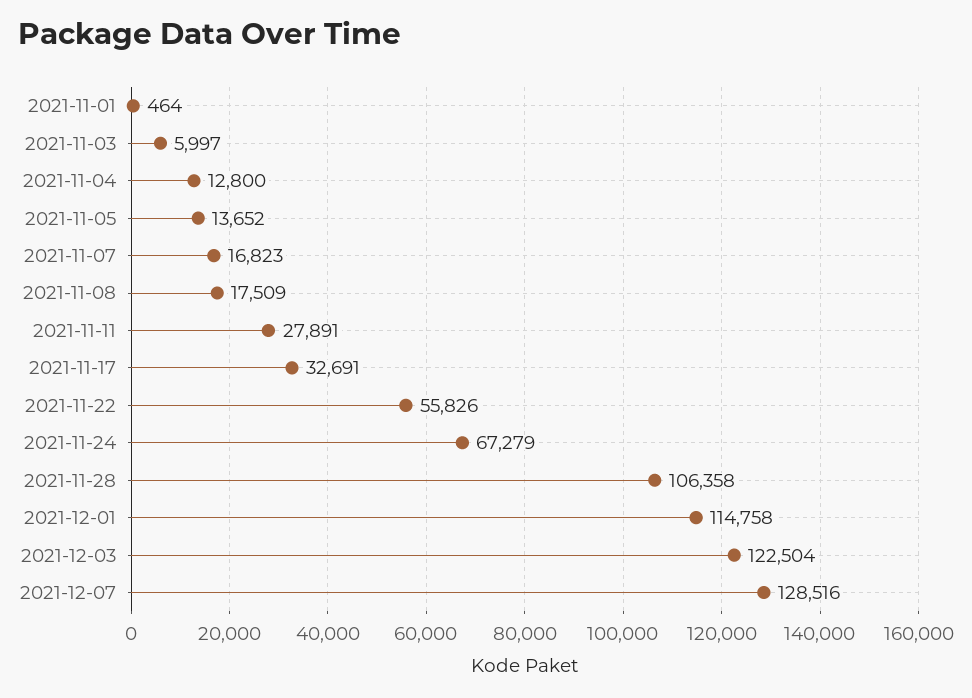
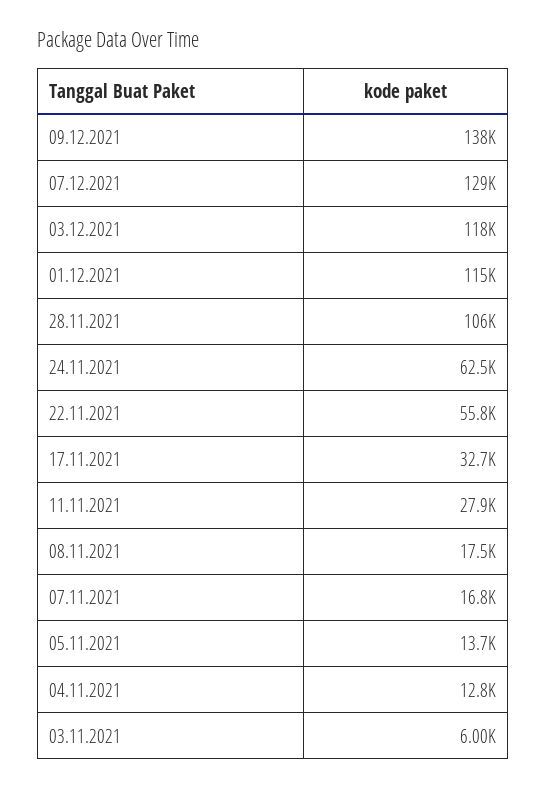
2021-11-01: 464 -> none
2021-11-24: 67279 -> 62500
2021-12-03: 122504 -> 118000
09.12.2021: none -> 138000

